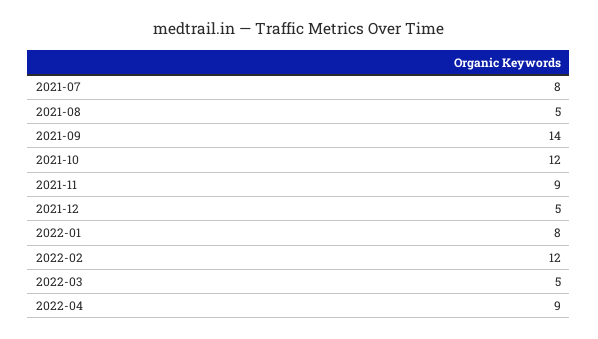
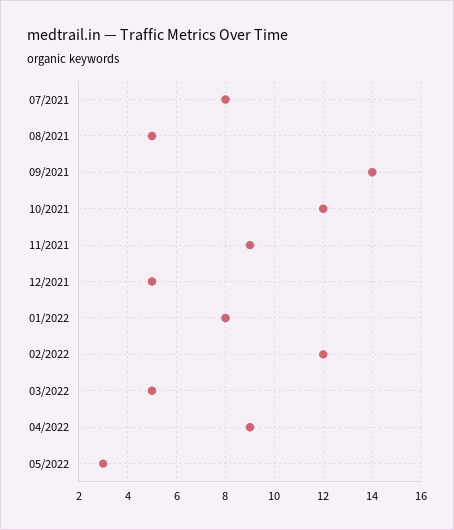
05/2022: none -> 3

